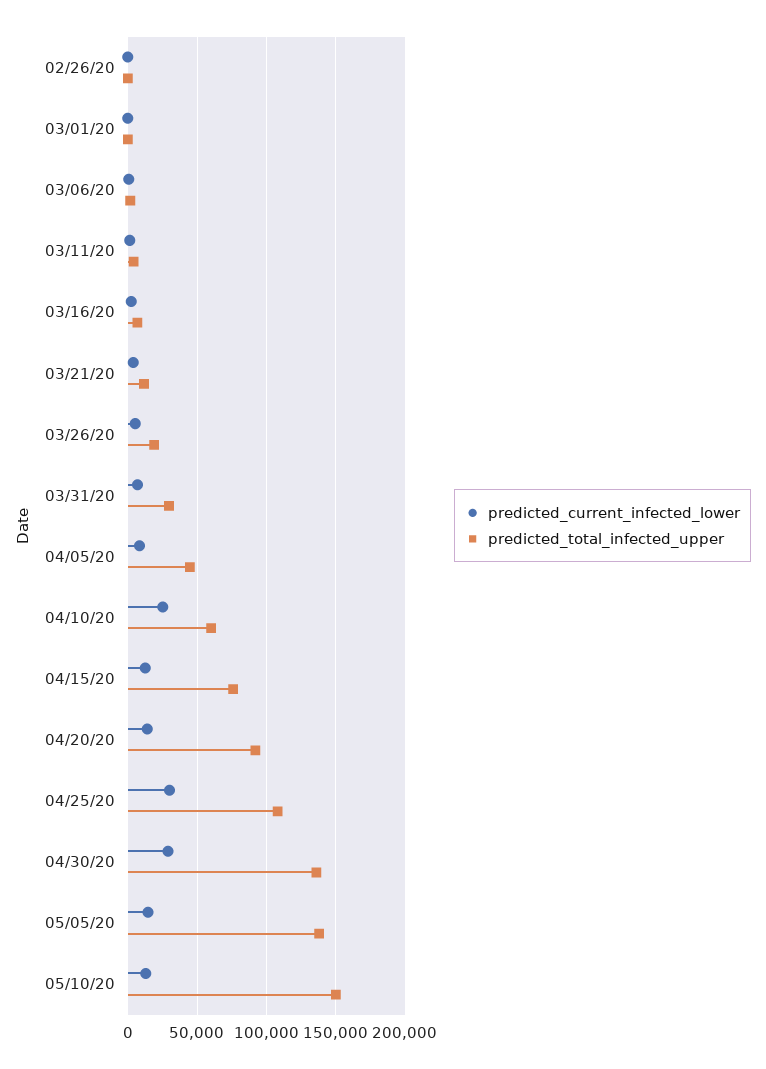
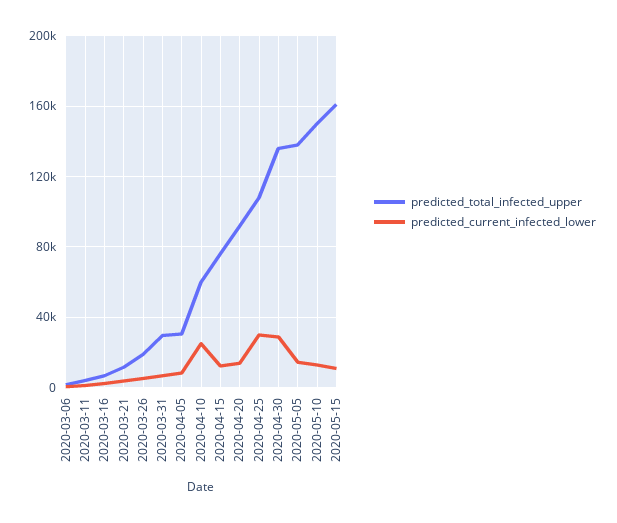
predicted_current_infected_lower, 02/26/20: 0 -> none
predicted_total_infected_upper, 02/26/20: 0 -> none
predicted_current_infected_lower, 03/01/20: 0 -> none
predicted_total_infected_upper, 03/01/20: 0 -> none
predicted_total_infected_upper, 04/05/20: 45000 -> 30000
predicted_total_infected_upper, 2020-05-15: none -> 160000
predicted_current_infected_lower, 2020-05-15: none -> 10000

